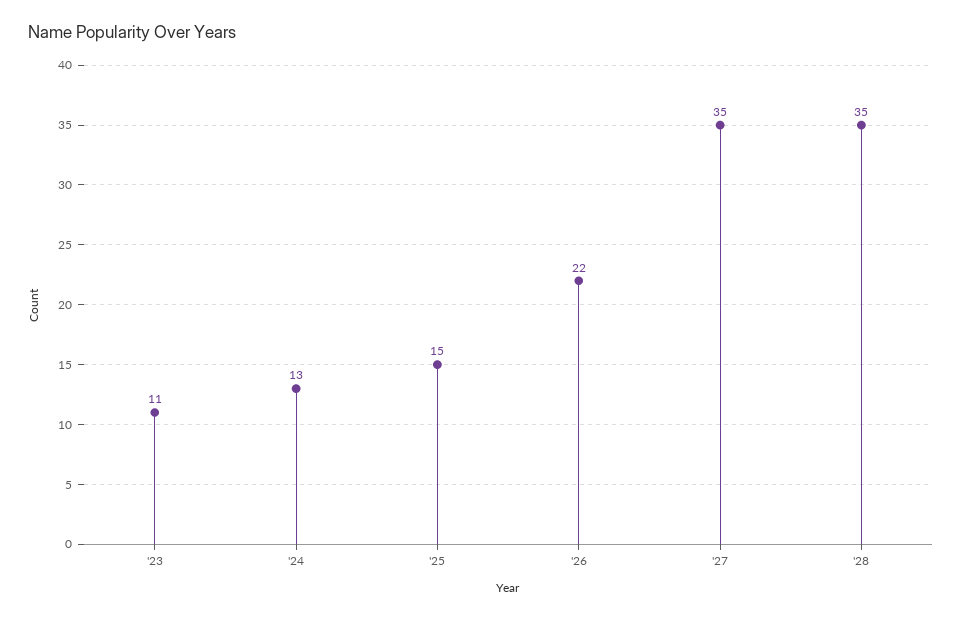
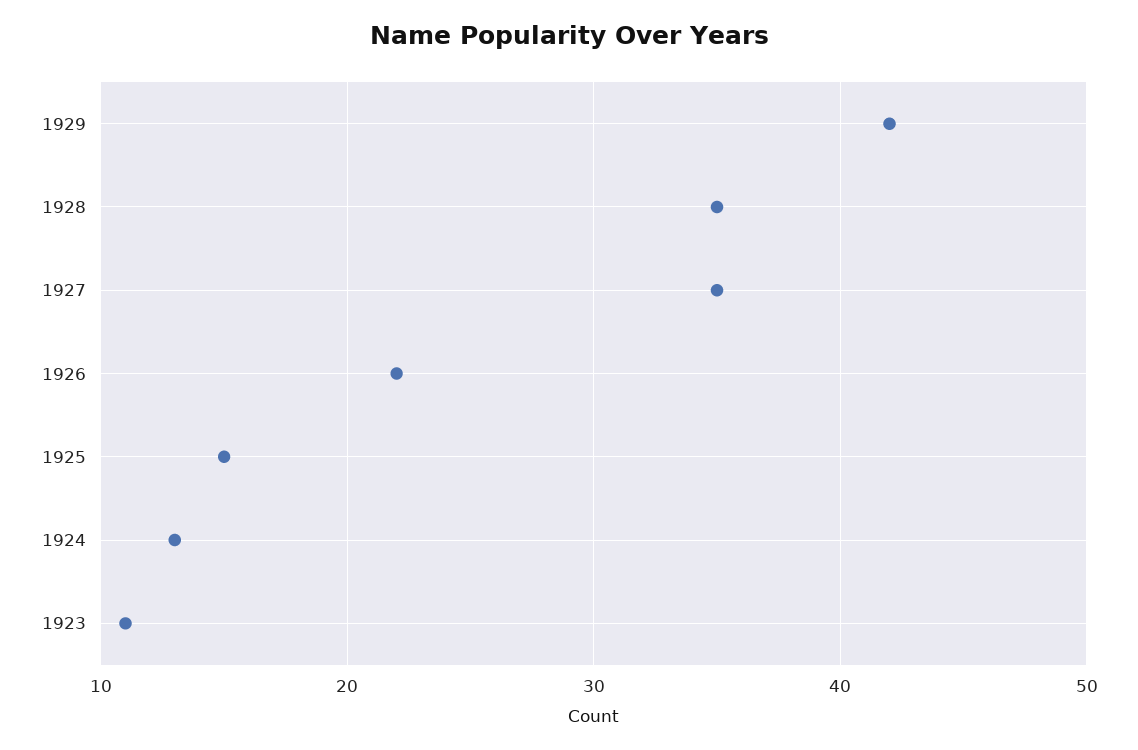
1929: none -> 42

